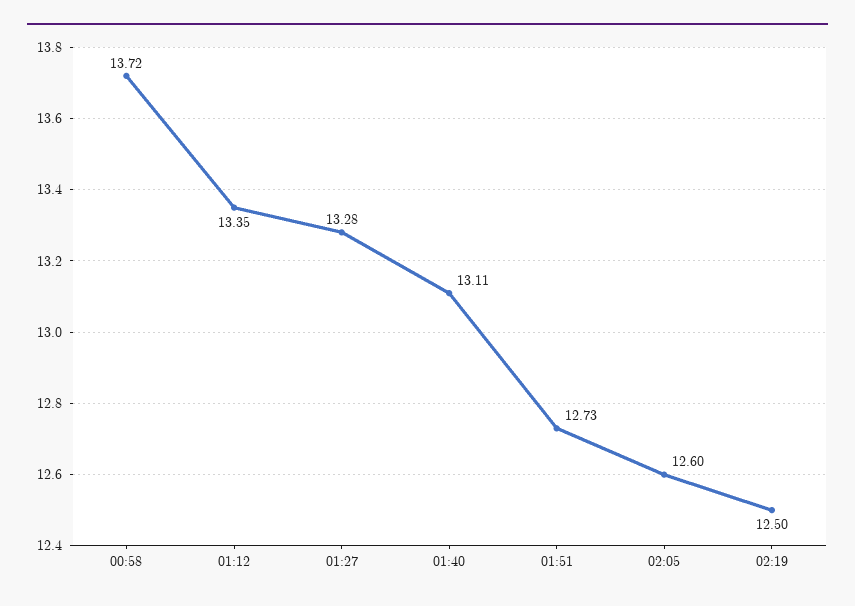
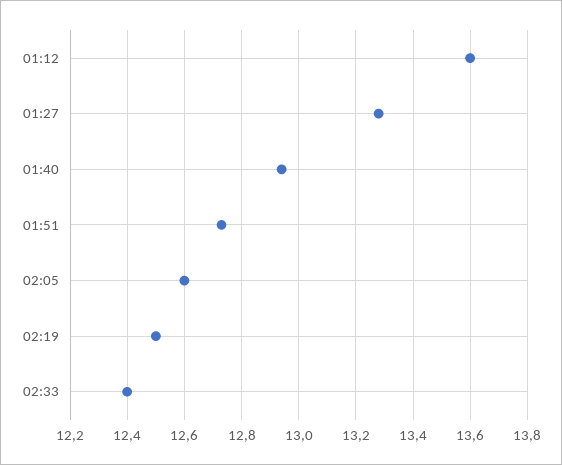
00:58: 13.72 -> none
01:12: 13.35 -> 13.6
01:40: 13.11 -> 12.95
02:33: none -> 12.4

